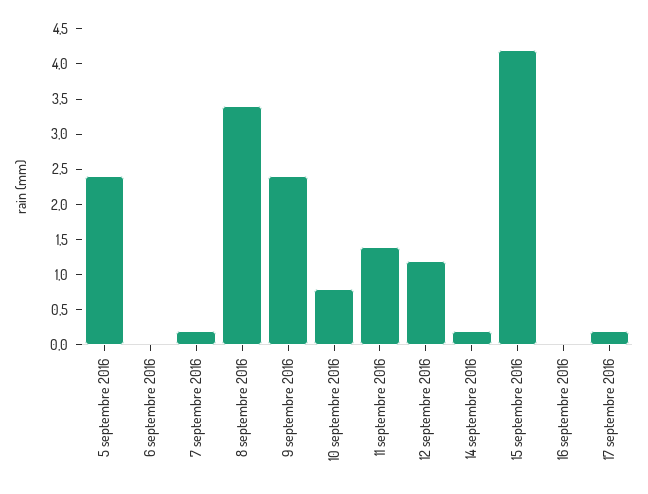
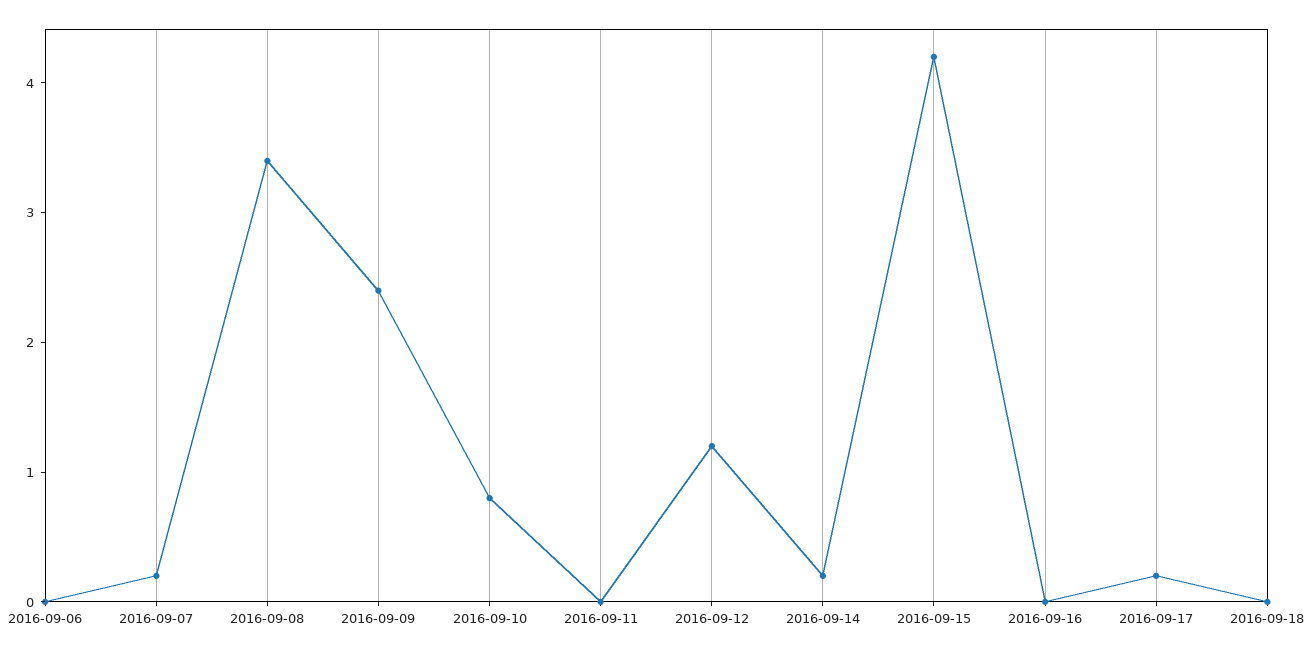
5 septembre 2016: 2.5 -> none
11 septembre 2016: 1.5 -> 0
2016-09-18: none -> 0

